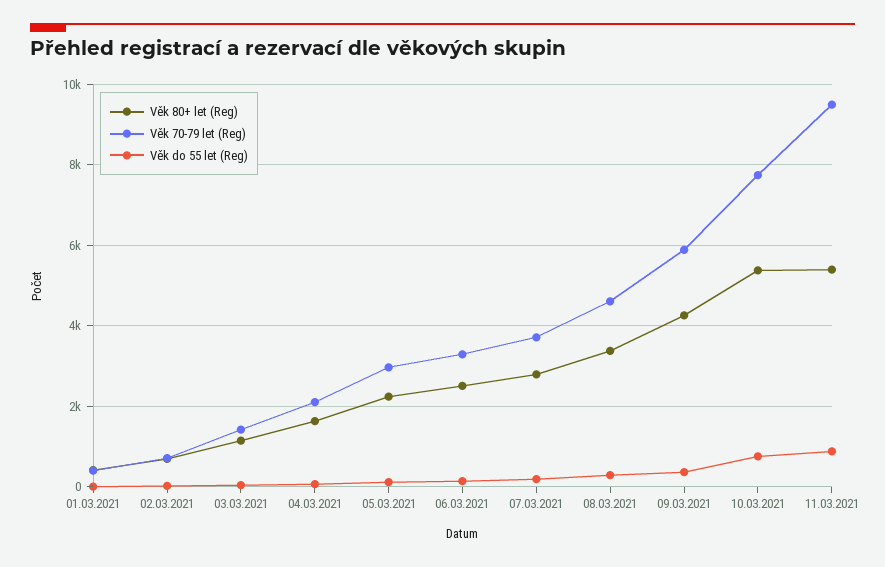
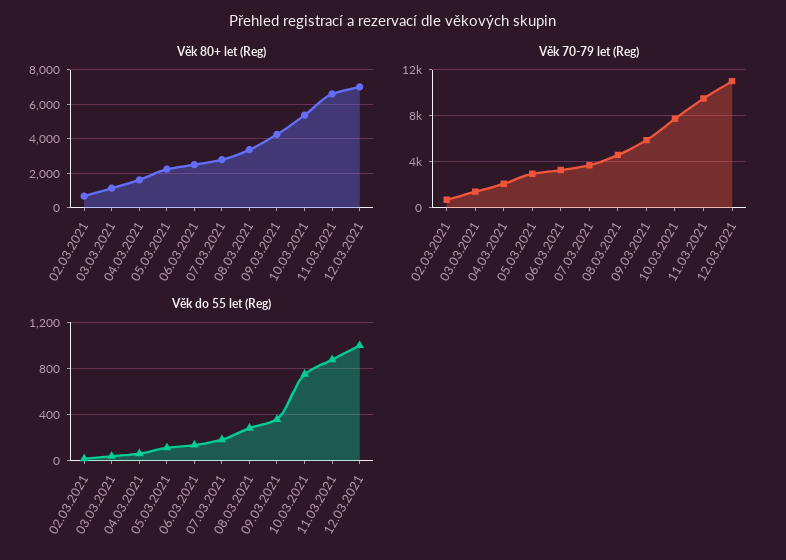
Věk 80+ let (Reg), 01.03.2021: 400 -> none
Věk 70-79 let (Reg), 01.03.2021: 400 -> none
Věk do 55 let (Reg), 01.03.2021: 0 -> none
Věk 80+ let (Reg), 11.03.2021: 5400 -> 6500
Věk 80+ let (Reg), 12.03.2021: none -> 7000
Věk 70-79 let (Reg), 12.03.2021: none -> 11000
Věk do 55 let (Reg), 12.03.2021: none -> 1000

